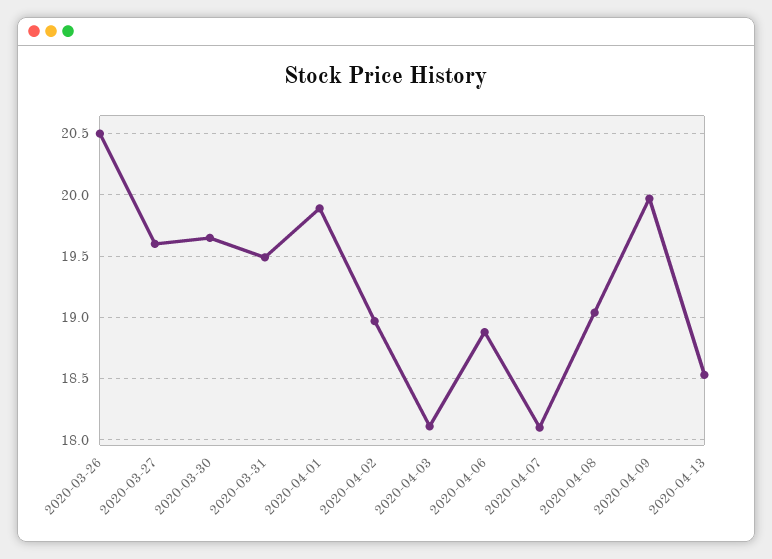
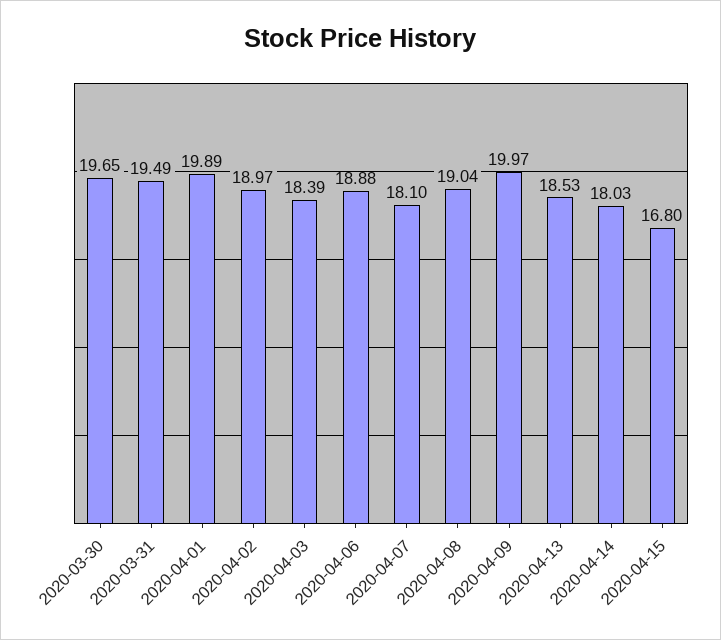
2020-03-26: 20.5 -> none
2020-03-27: 19.6 -> none
2020-04-03: 18.1 -> 18.39
2020-04-14: none -> 18.03
2020-04-15: none -> 16.8

